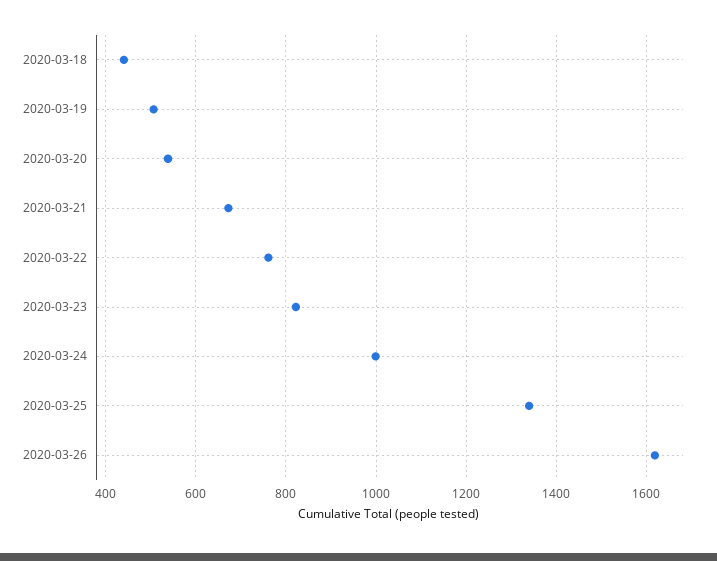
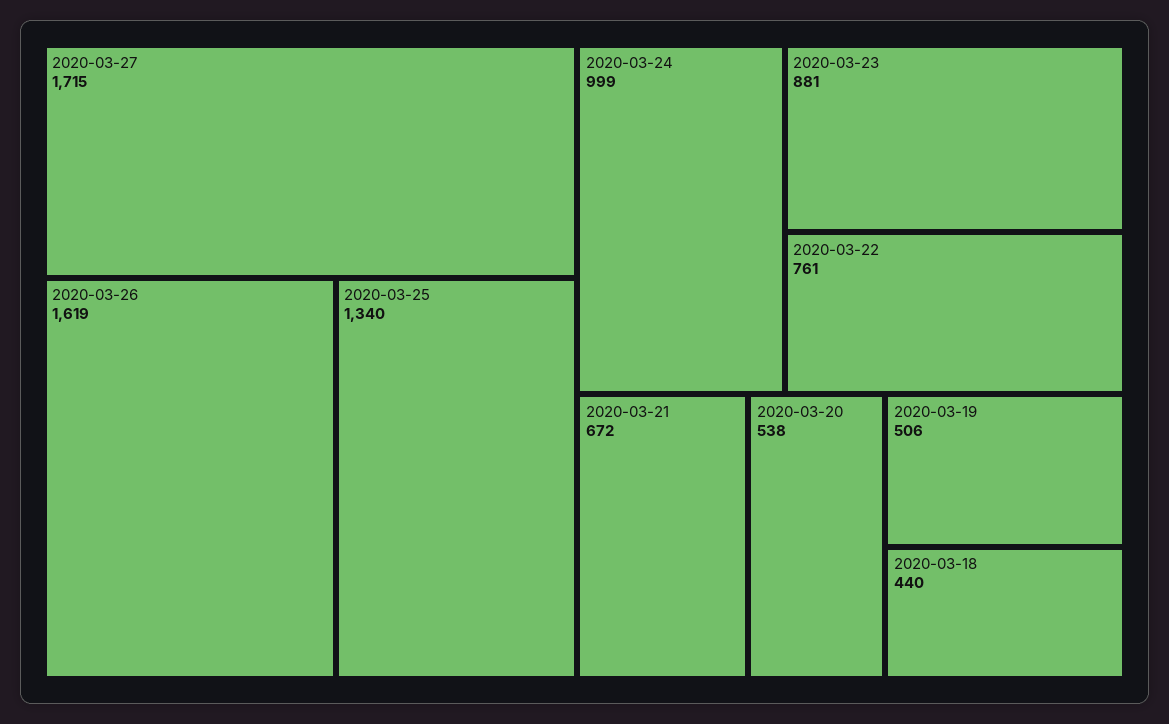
2020-03-23: 820 -> 881
2020-03-27: none -> 1715

